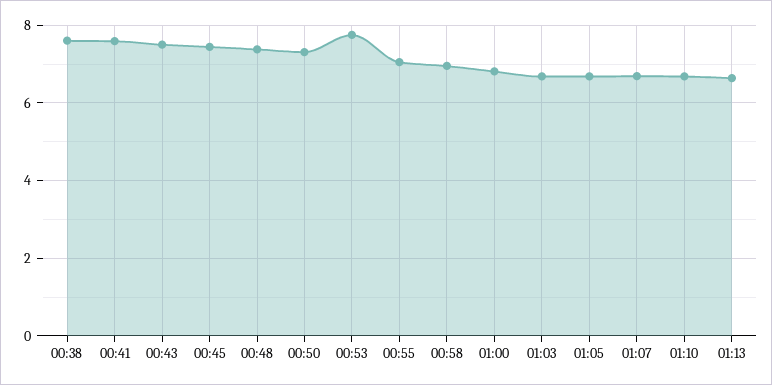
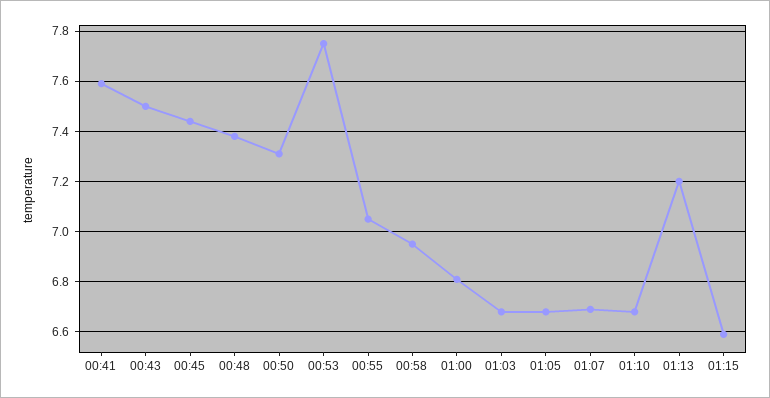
00:38: 7.6 -> none
01:13: 6.6 -> 7.2
01:15: none -> 6.6

